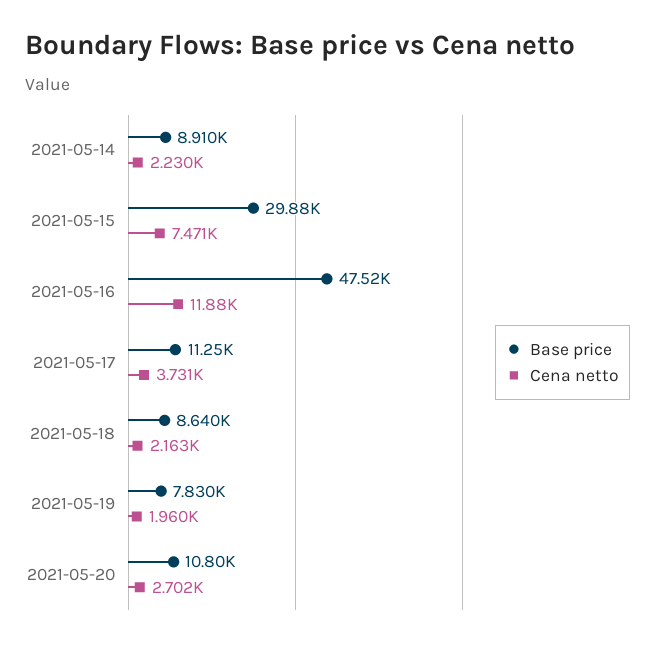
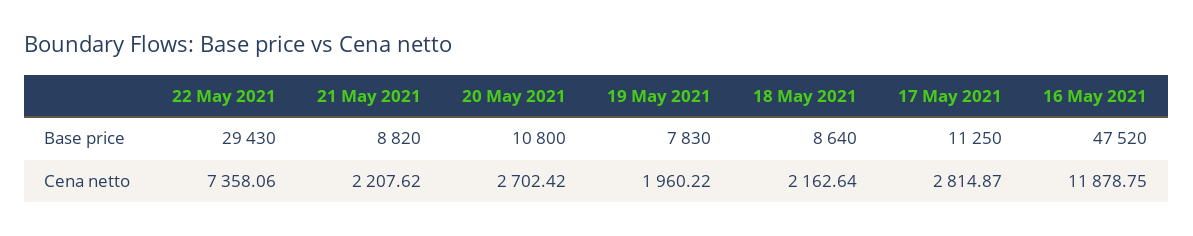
Base price, 2021-05-14: 8910 -> none
Cena netto, 2021-05-14: 2230 -> none
Base price, 2021-05-15: 29880 -> none
Cena netto, 2021-05-15: 7471 -> none
Cena netto, 2021-05-17: 3731 -> 2814.87
Base price, 22 May 2021: none -> 29430
Base price, 21 May 2021: none -> 8820
Cena netto, 22 May 2021: none -> 7358.06
Cena netto, 21 May 2021: none -> 2207.62

